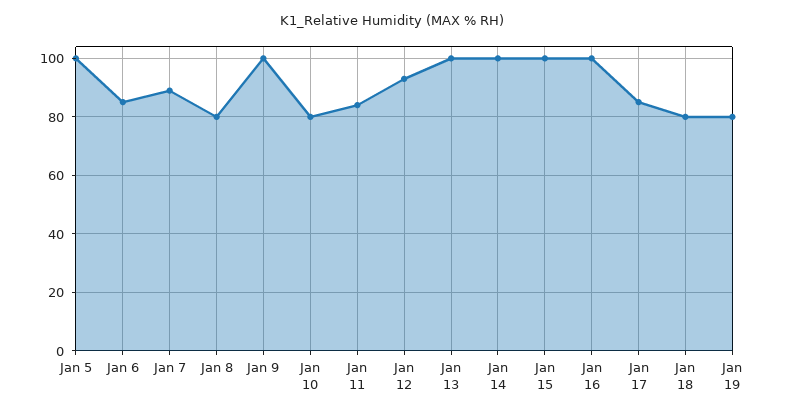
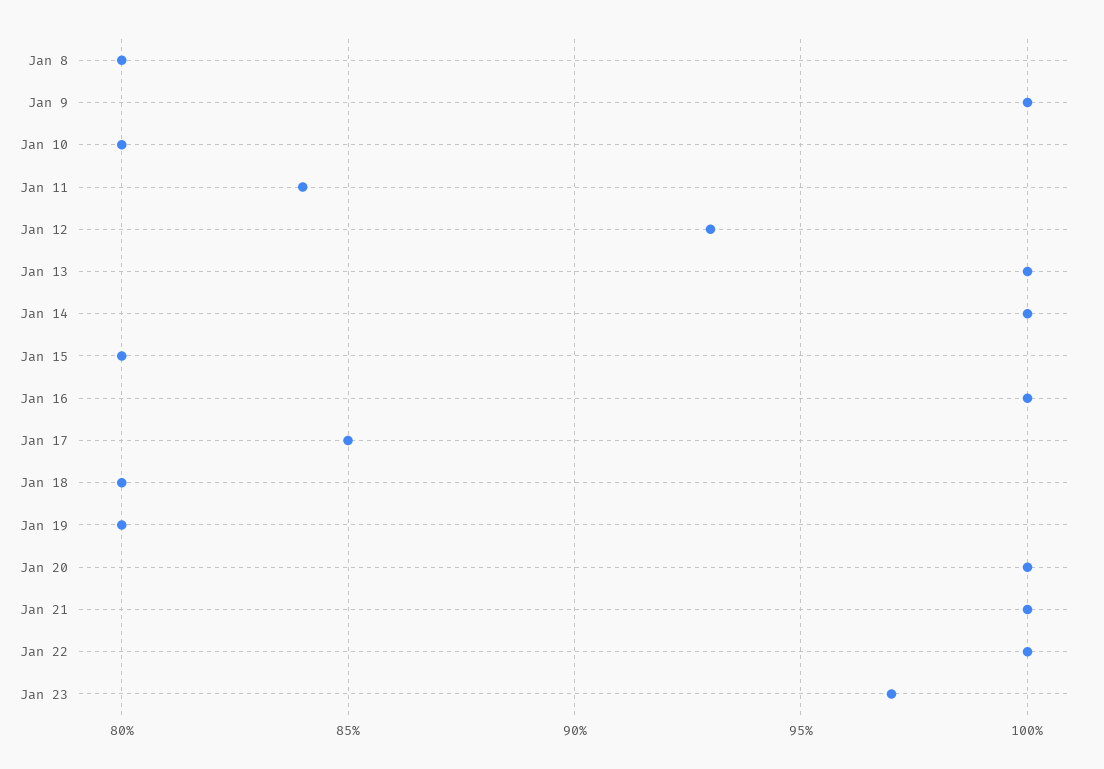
Jan 5: 100 -> none
Jan 6: 85 -> none
Jan 7: 90 -> none
Jan 15: 100 -> 80
Jan 20: none -> 100
Jan 21: none -> 100
Jan 22: none -> 100
Jan 23: none -> 97

